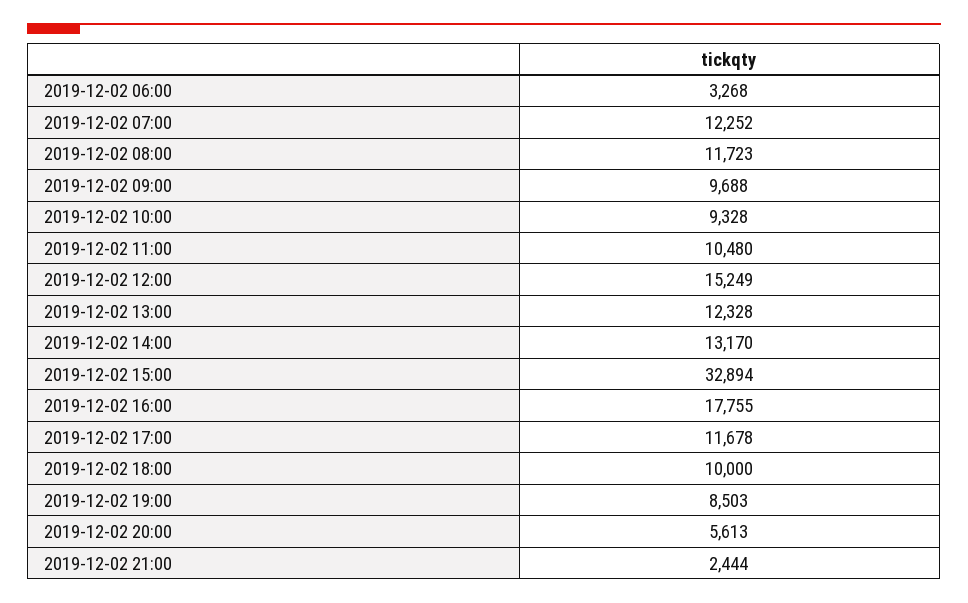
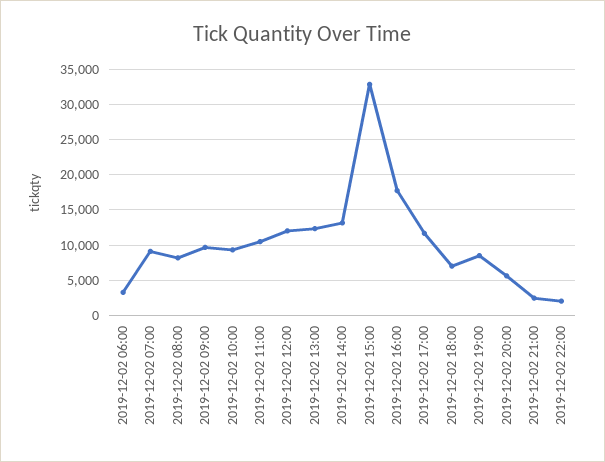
2019-12-02 07:00: 12252 -> 9000
2019-12-02 08:00: 11723 -> 8000
2019-12-02 12:00: 15249 -> 12000
2019-12-02 18:00: 10000 -> 7000
2019-12-02 22:00: none -> 2000

